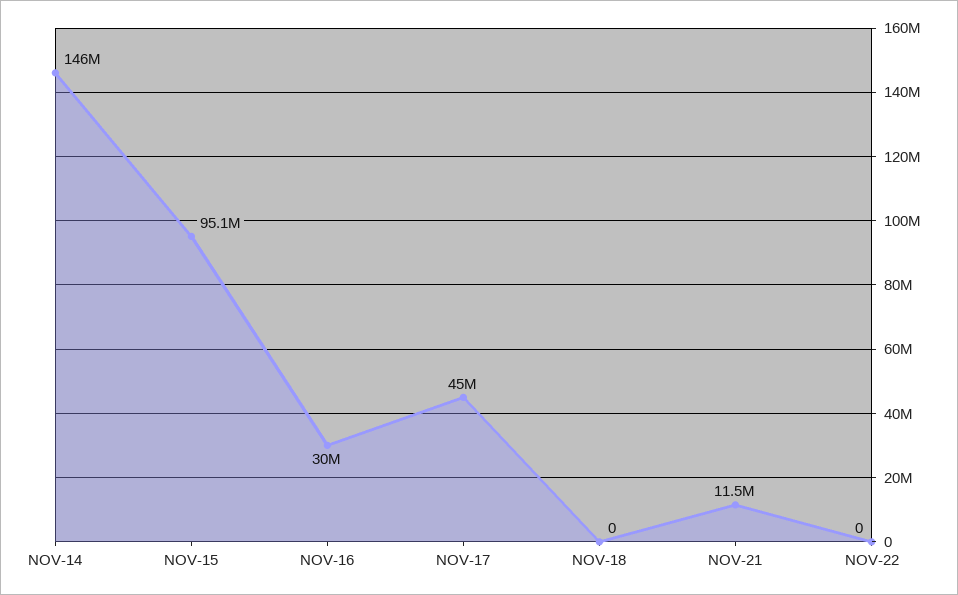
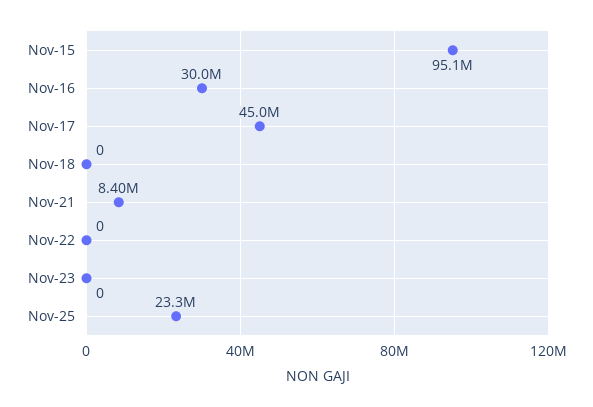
NOV-14: 146000000 -> none
NOV-21: 11500000 -> 8400000
Nov-23: none -> 0
Nov-25: none -> 23300000

